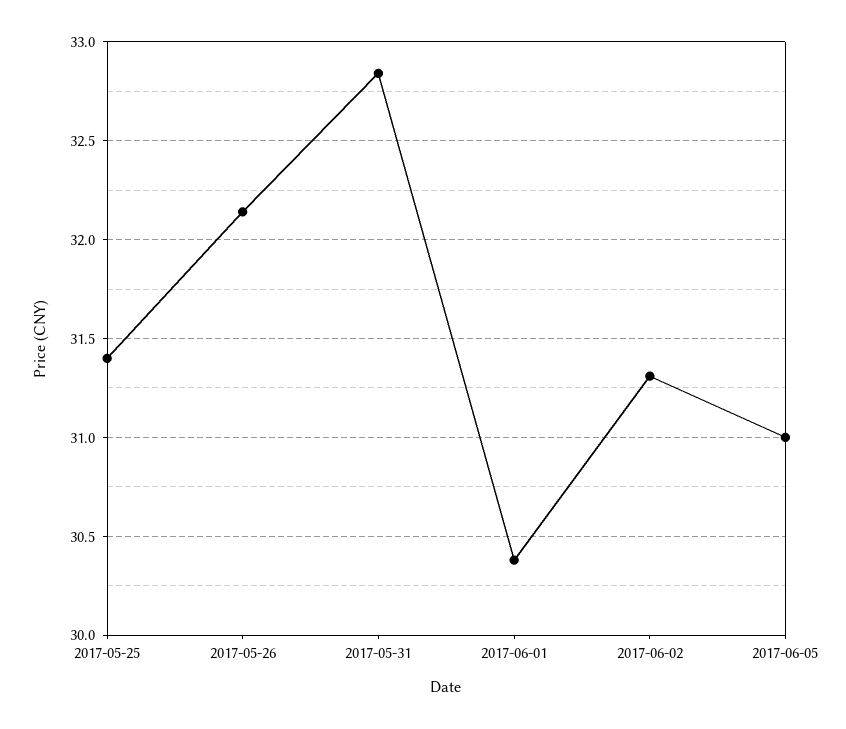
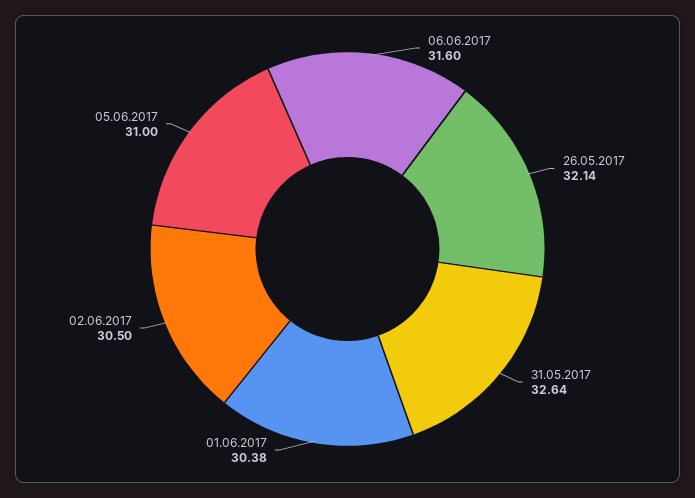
2017-05-25: 31.4 -> none
2017-05-31: 32.85 -> 32.64
2017-06-02: 31.3 -> 30.5
06.06.2017: none -> 31.6

